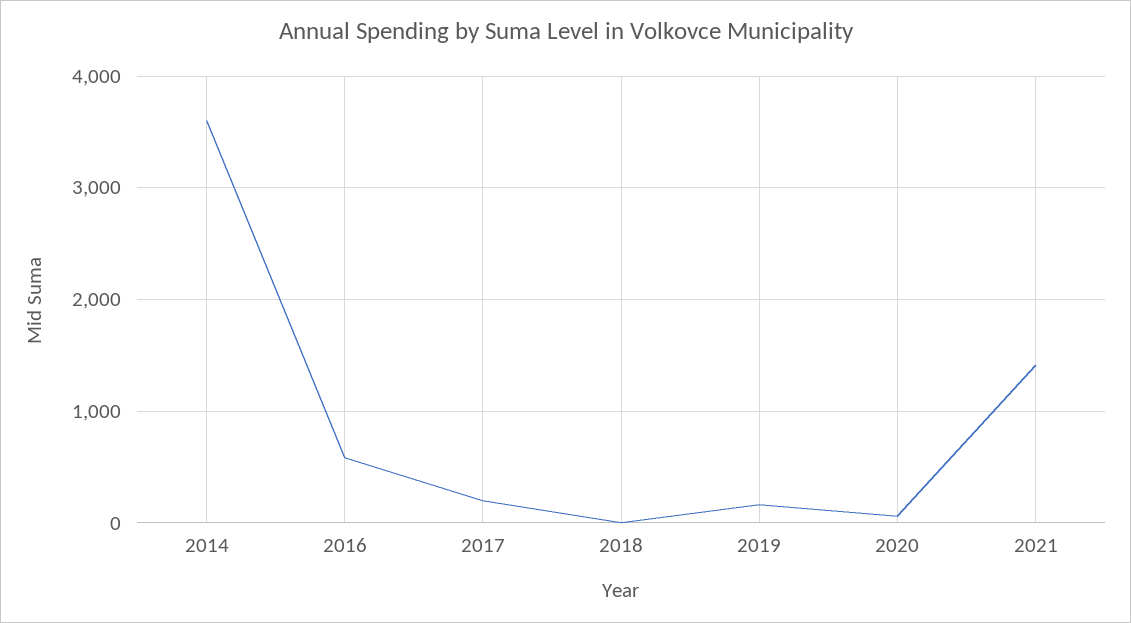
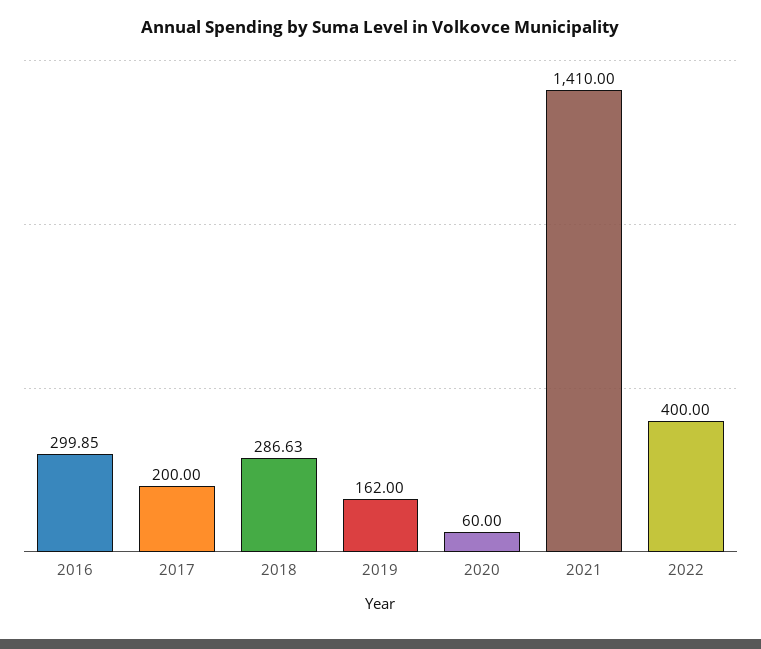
2014: 3600 -> none
2016: 600 -> 299.85
2018: 0 -> 286.63
2022: none -> 400

